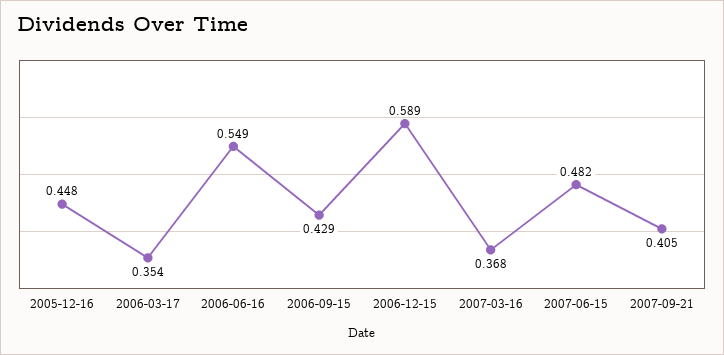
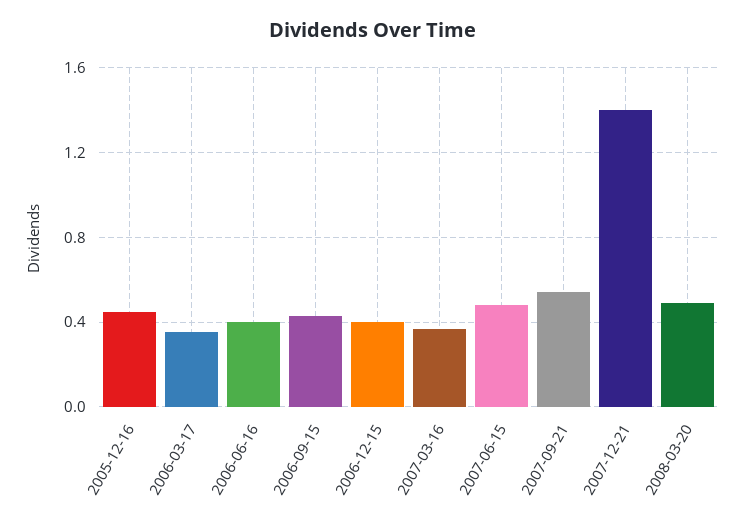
2006-06-16: 0.549 -> 0.4
2006-12-15: 0.589 -> 0.4
2007-09-21: 0.405 -> 0.55
2007-12-21: none -> 1.4
2008-03-20: none -> 0.5

